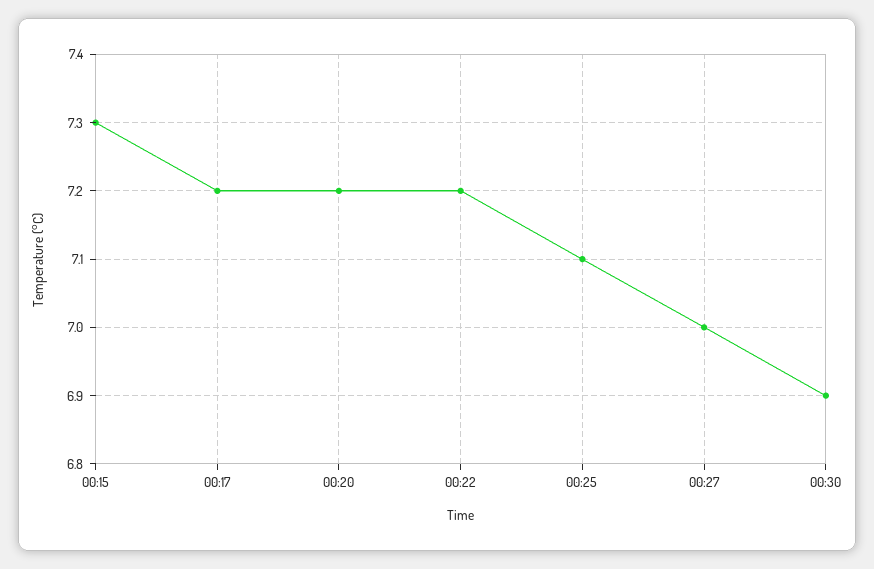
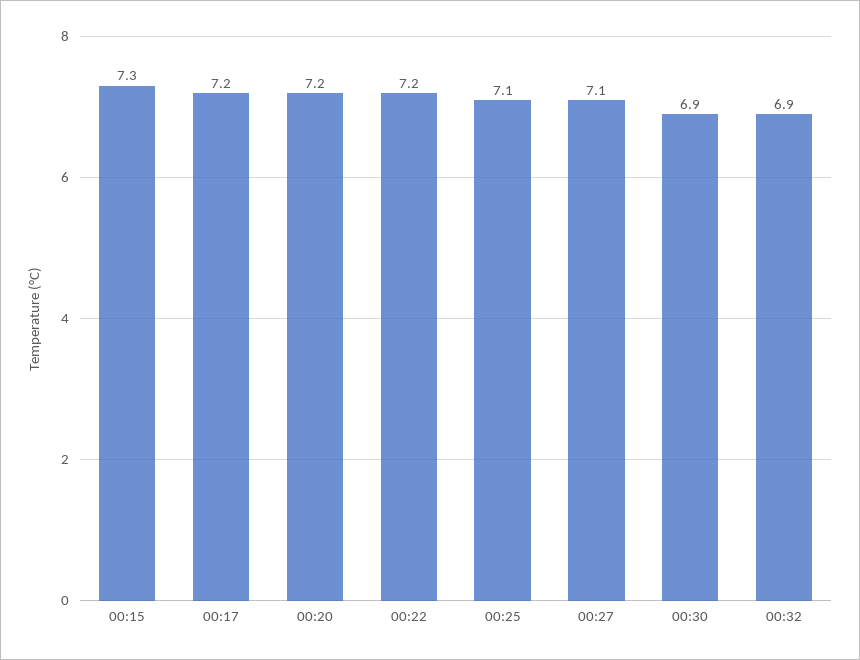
00:27: 7 -> 7.1
00:32: none -> 6.9

